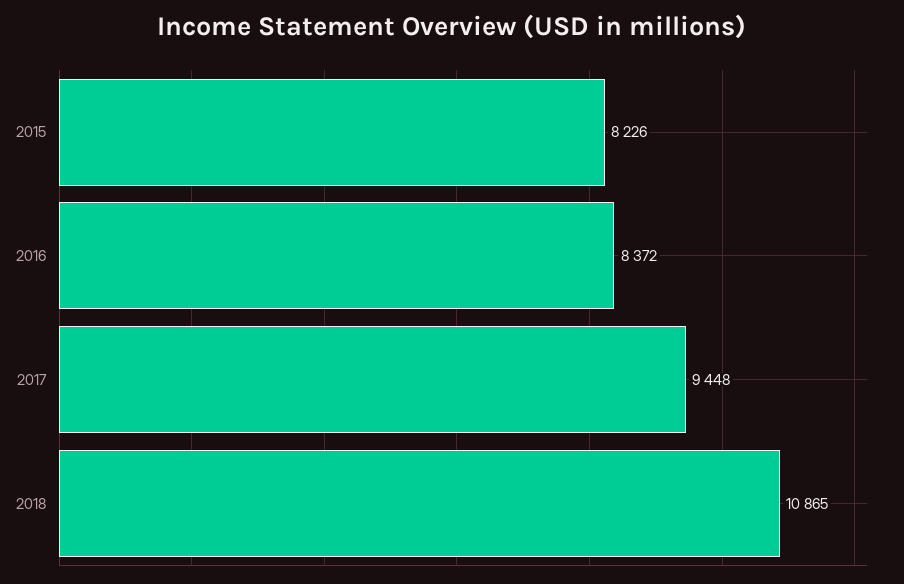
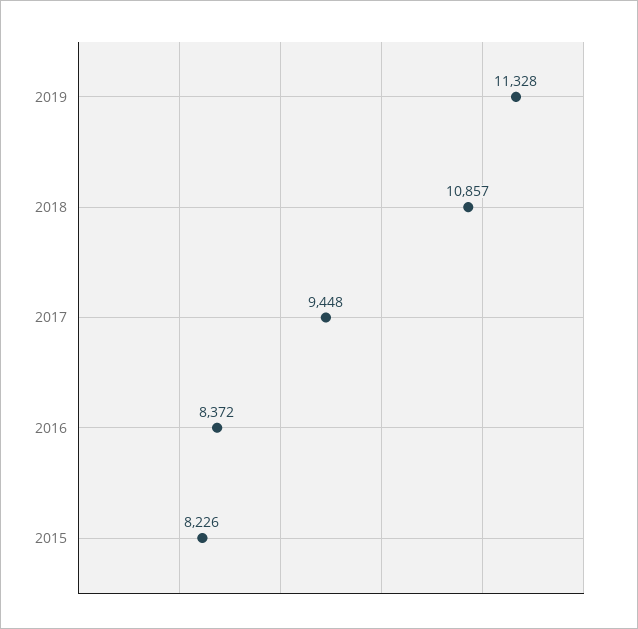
2018: 10865 -> 10857
2019: none -> 11328

